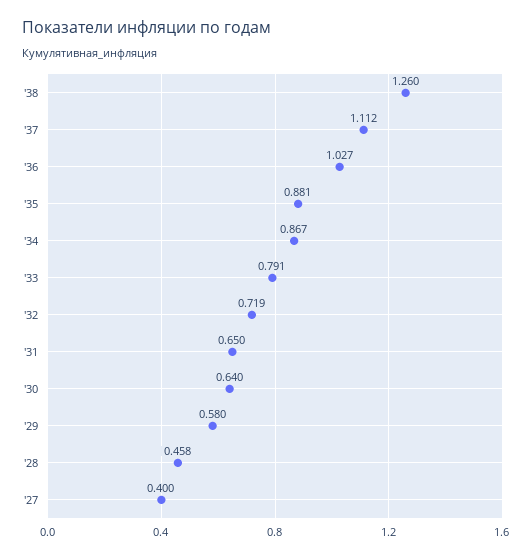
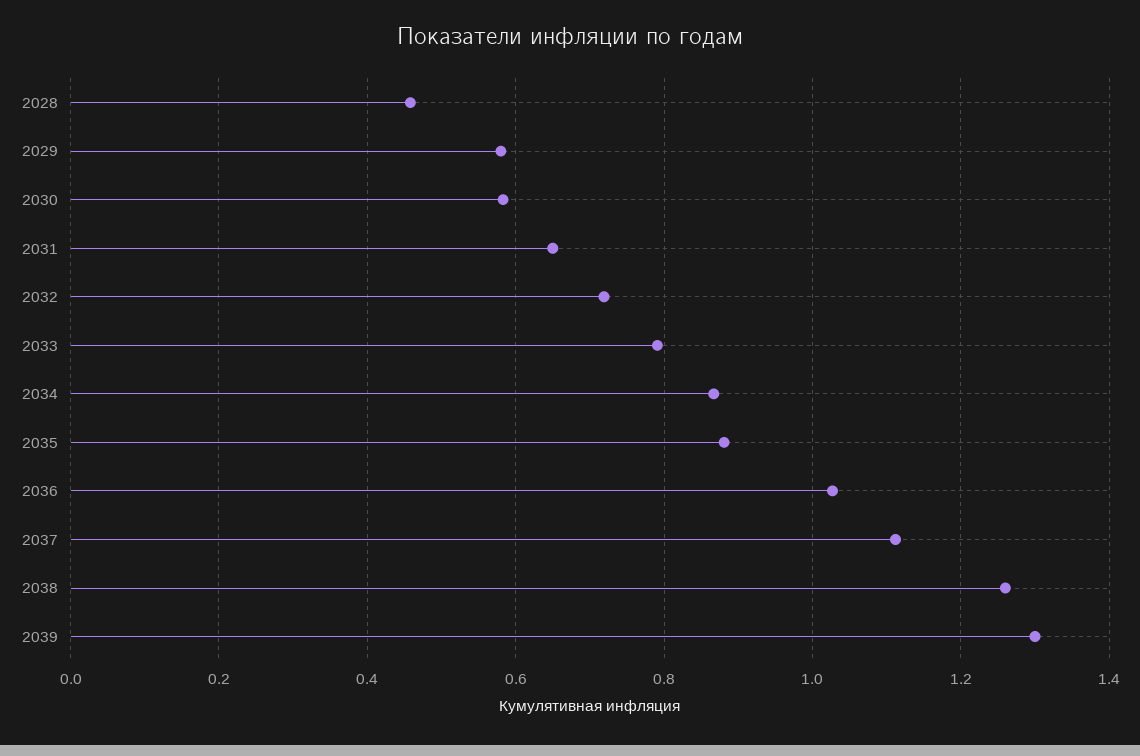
'30: 0.64 -> 0.58
'27: 0.4 -> none
2039: none -> 1.3

